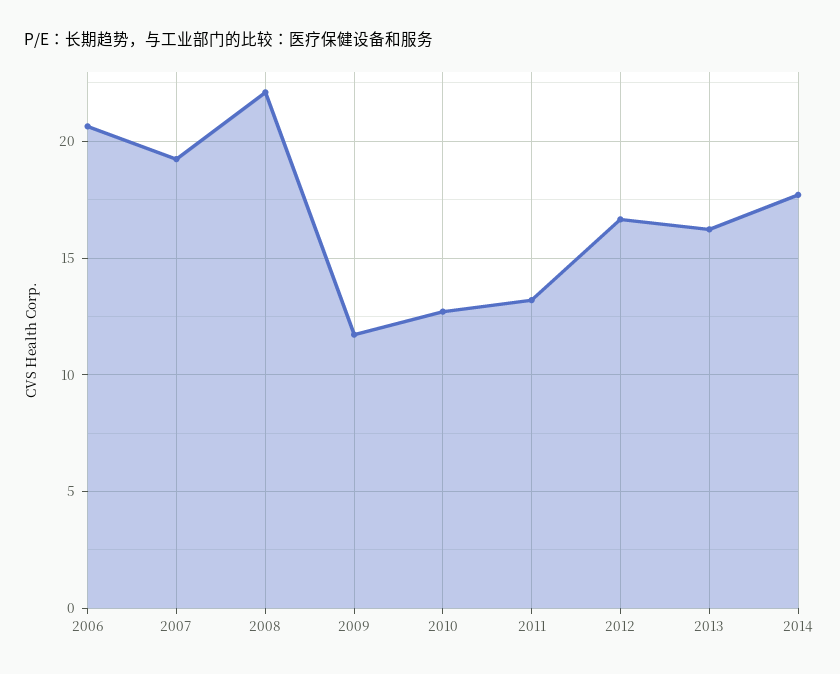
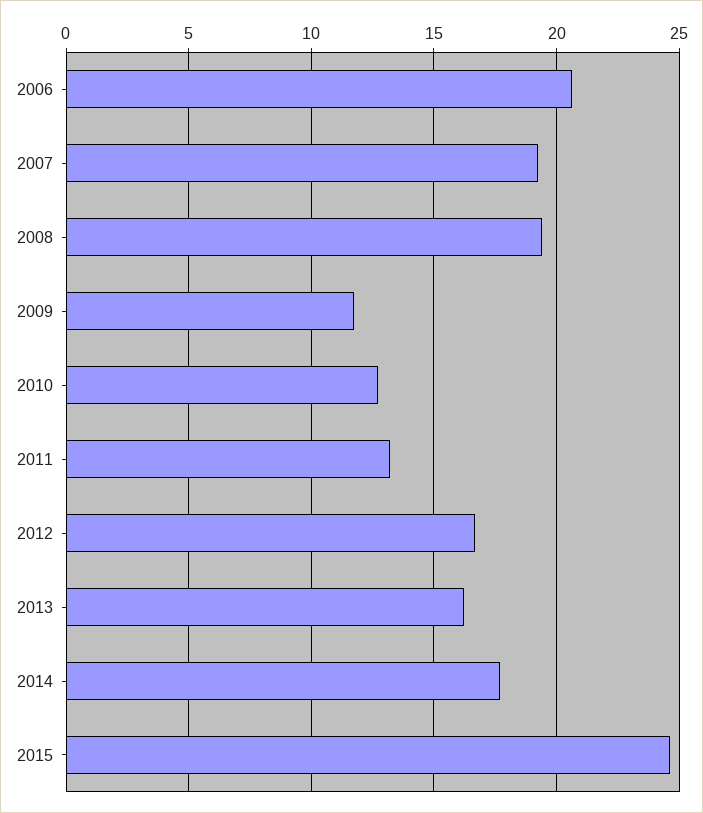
2008: 22 -> 19.5
2015: none -> 24.5

